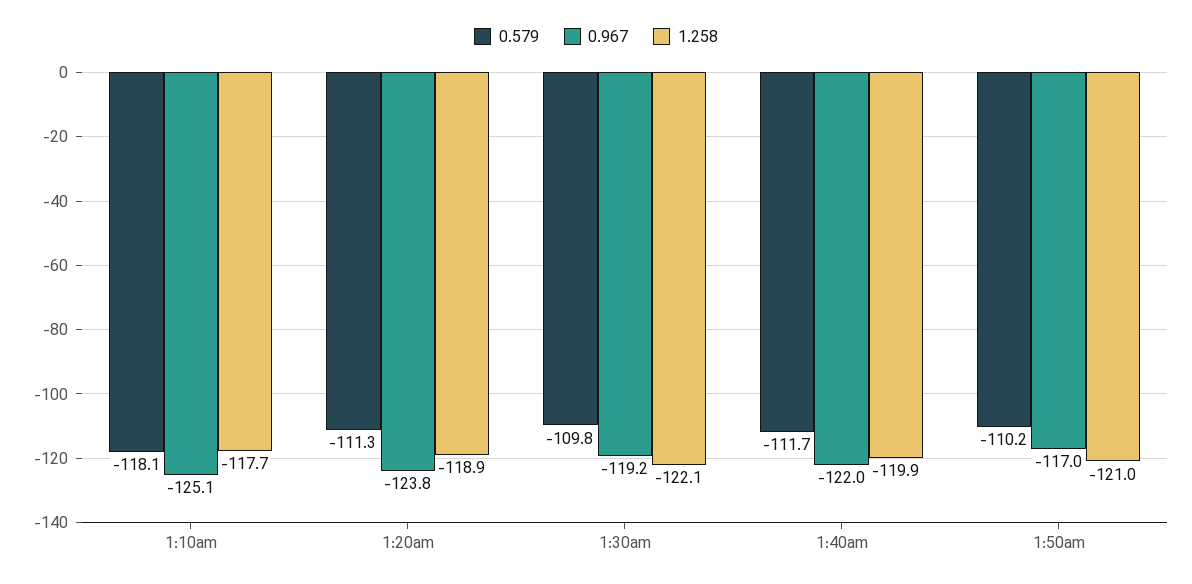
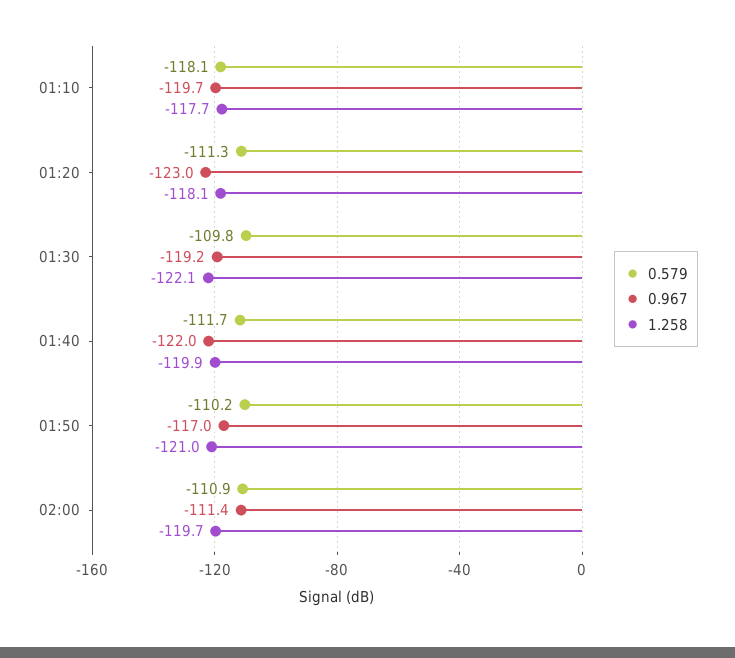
0.967, 1:10am: -125.1 -> -119.7
0.967, 1:20am: -123.8 -> -123
1.258, 1:20am: -118.9 -> -118.1
0.579, 02:00: none -> -110.9
0.967, 02:00: none -> -111.4
1.258, 02:00: none -> -119.7

